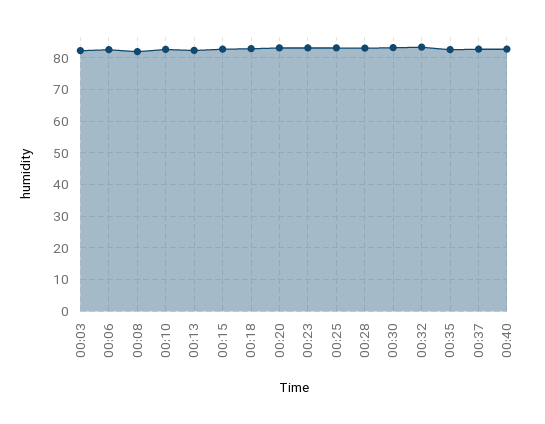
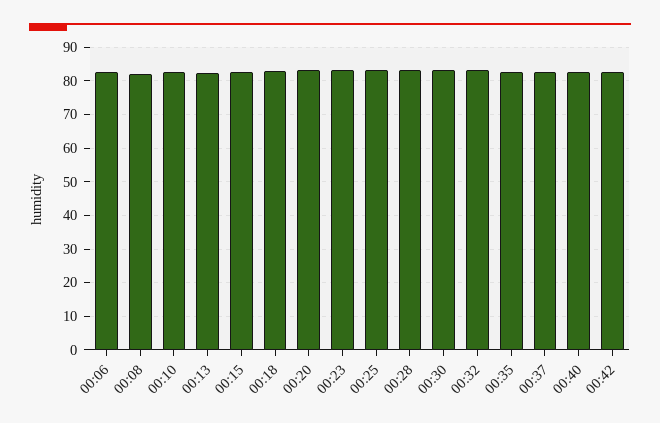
00:03: 82 -> none
00:42: none -> 82

